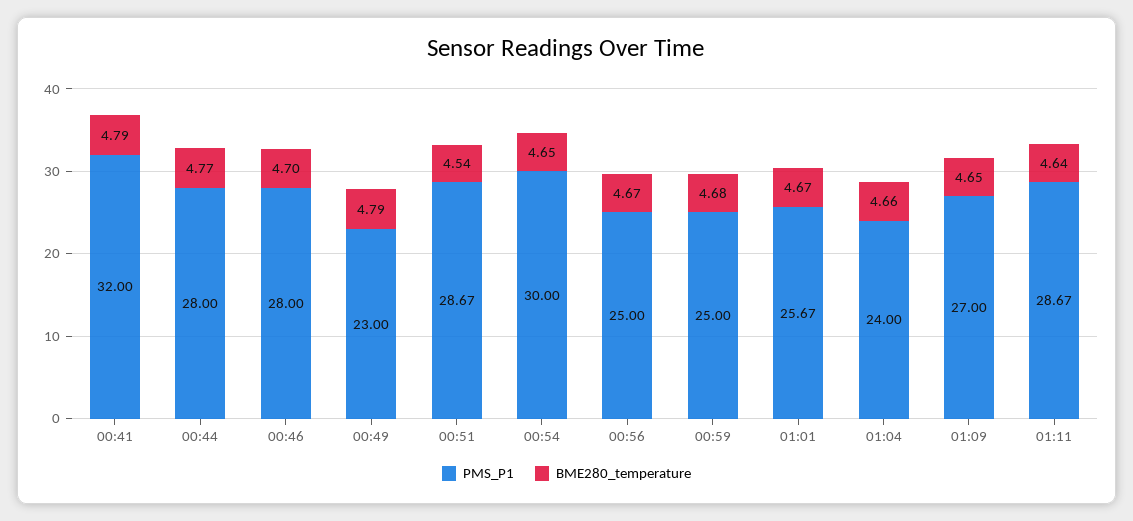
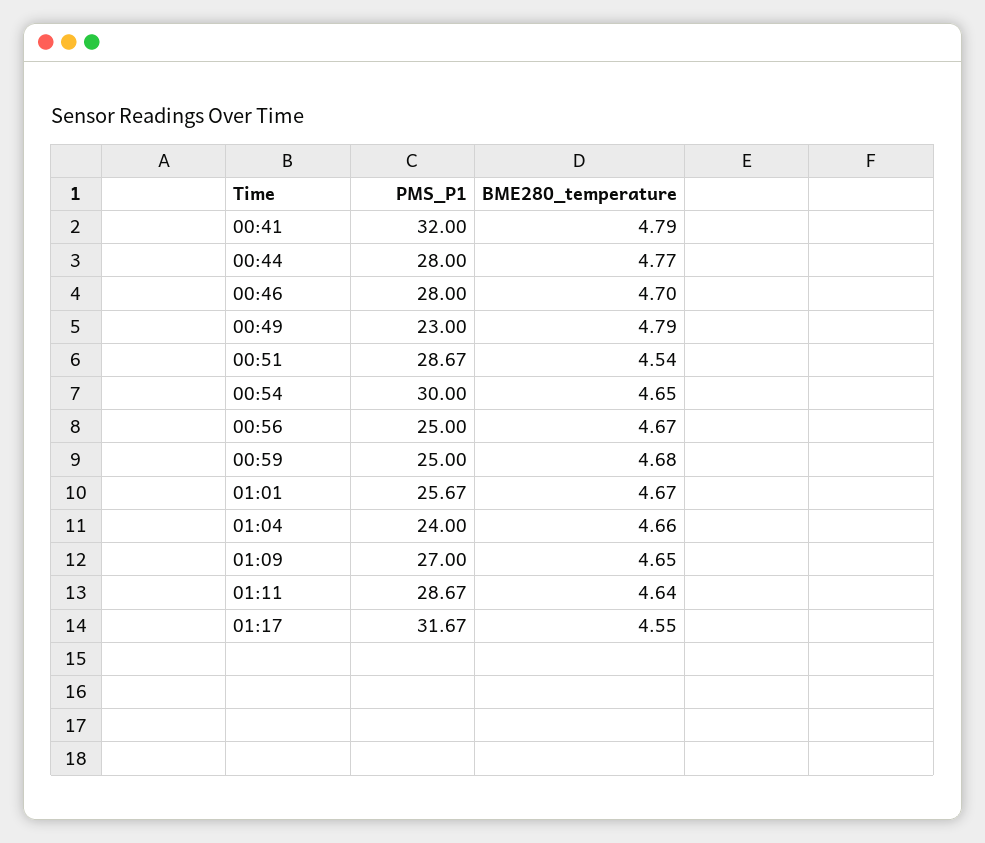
PMS_P1, 01:17: none -> 31.67
BME280_temperature, 01:17: none -> 4.55

